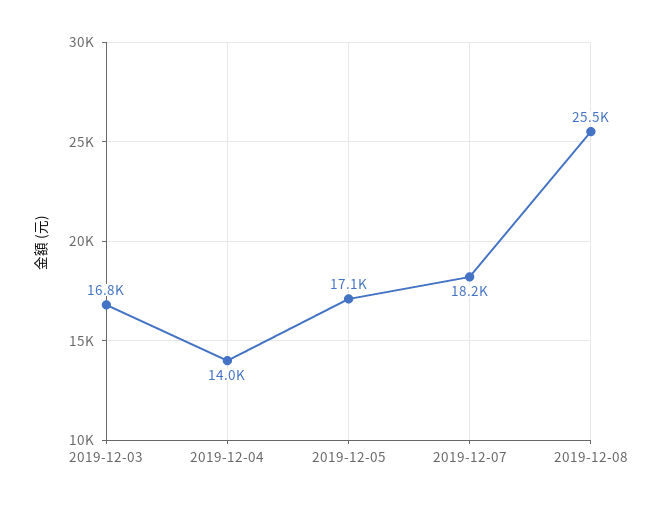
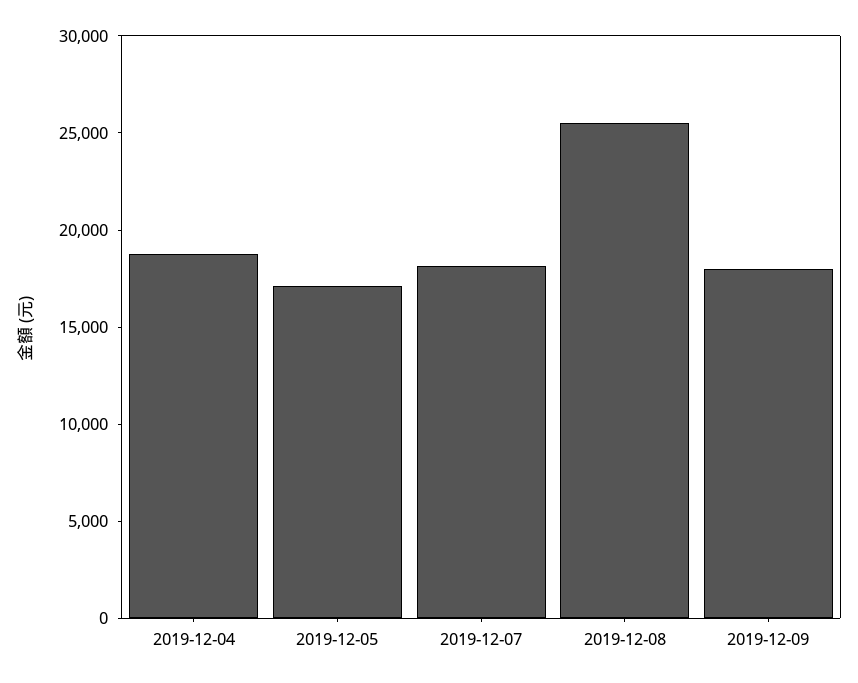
2019-12-03: 16800 -> none
2019-12-04: 14000 -> 19000
2019-12-09: none -> 18000

